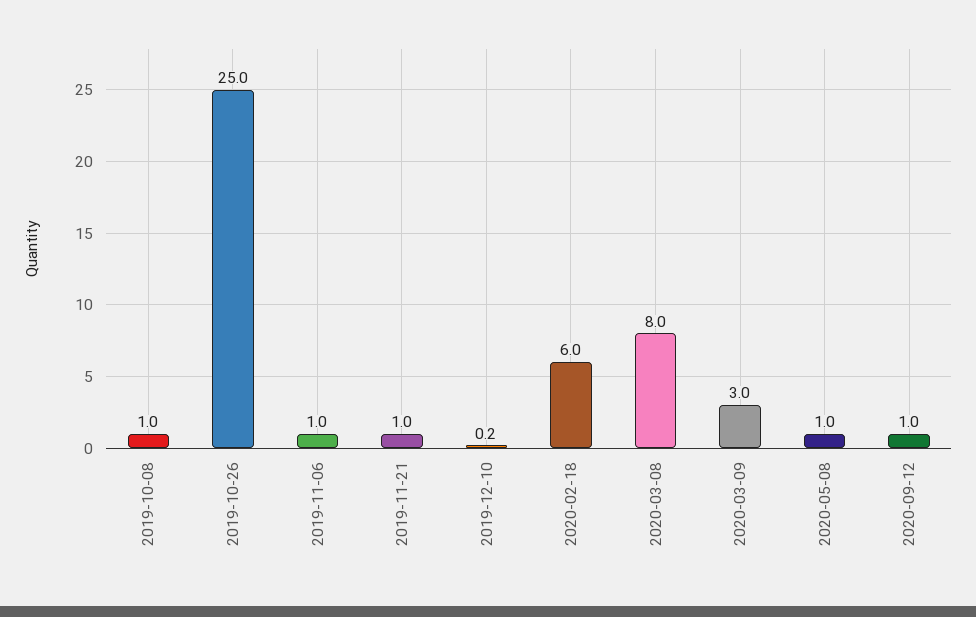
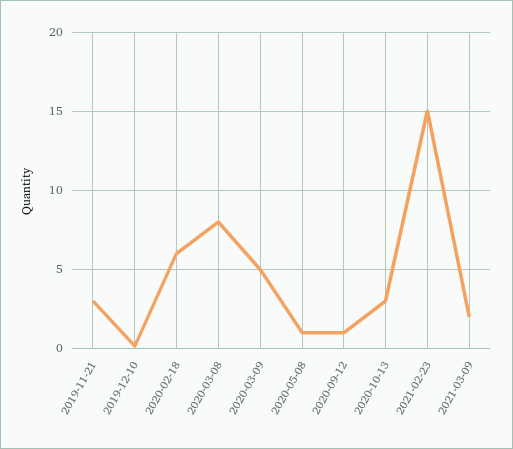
2019-10-08: 1 -> none
2019-10-26: 25 -> none
2019-11-06: 1 -> none
2019-11-21: 1 -> 3
2020-03-09: 3 -> 5
2020-10-13: none -> 3
2021-02-23: none -> 15
2021-03-09: none -> 2

